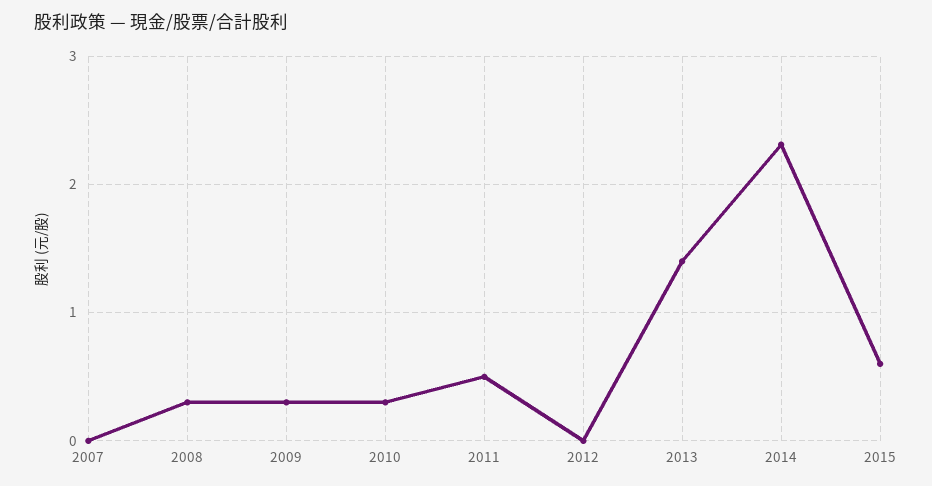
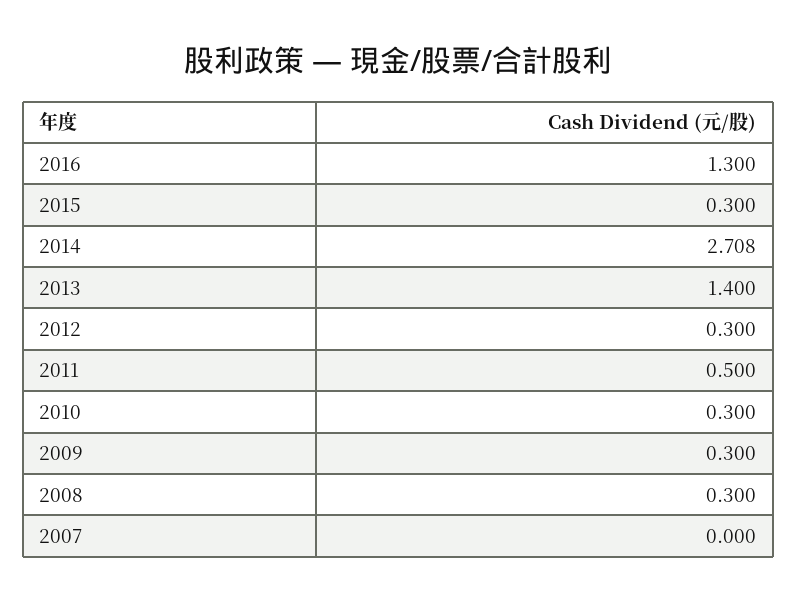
2012: 0 -> 0.3
2014: 2.3 -> 2.708
2015: 0.6 -> 0.3
2016: none -> 1.3

